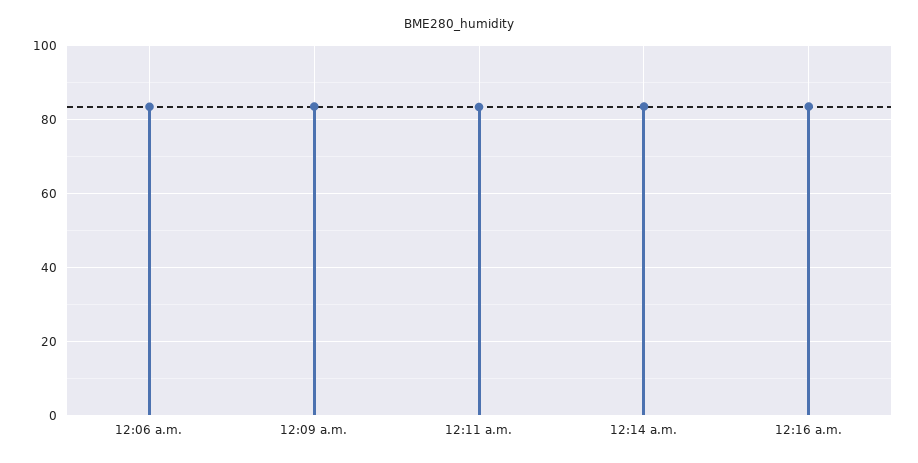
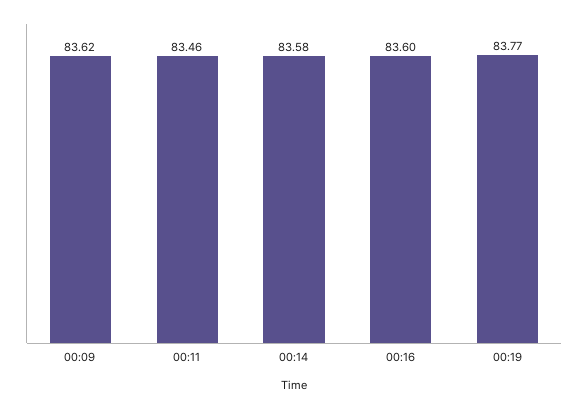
12:06 a.m.: 84 -> none
00:19: none -> 83.77

